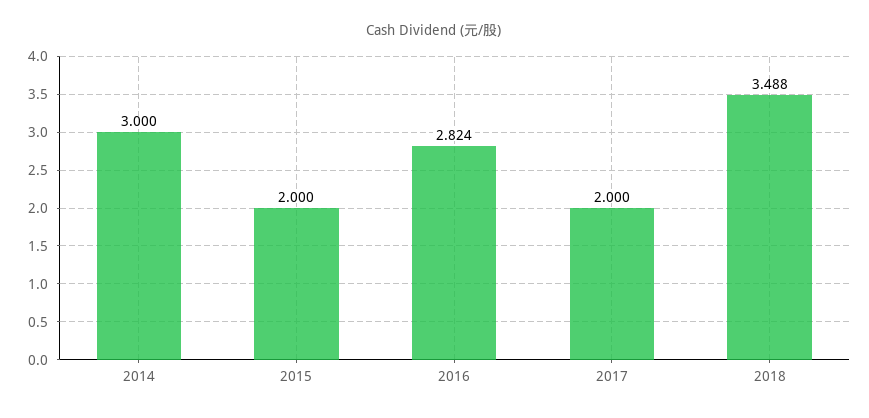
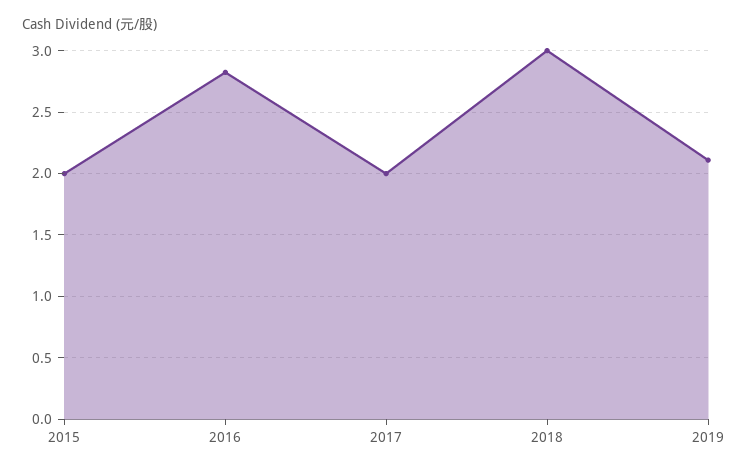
2014: 3 -> none
2018: 3.488 -> 3
2019: none -> 2.1

